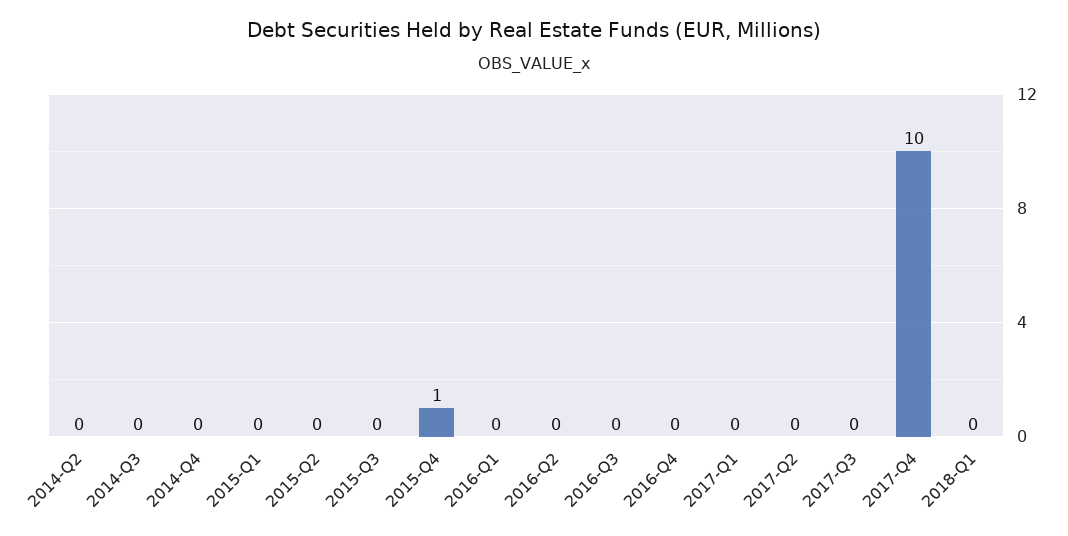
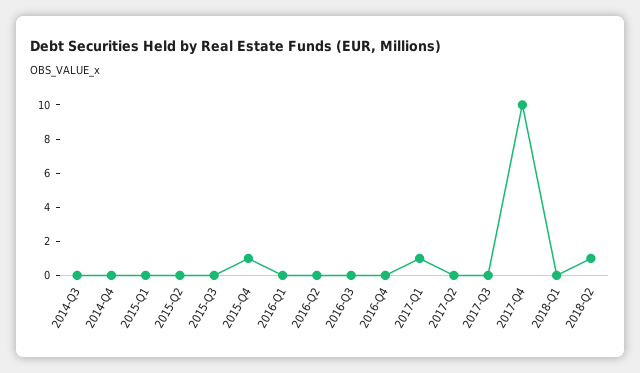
2014-Q2: 0 -> none
2017-Q1: 0 -> 1
2018-Q2: none -> 1

